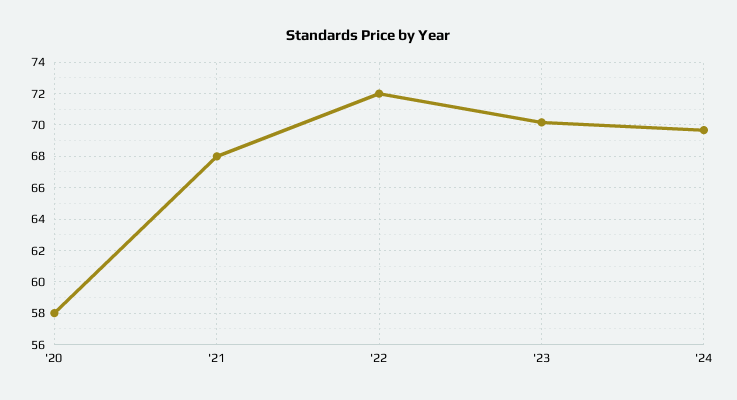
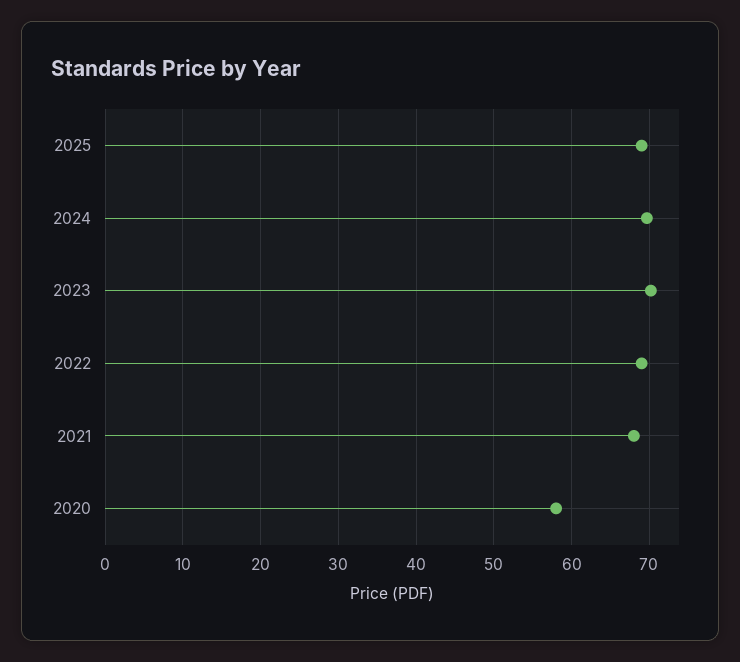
'22: 72 -> 69
2025: none -> 69

